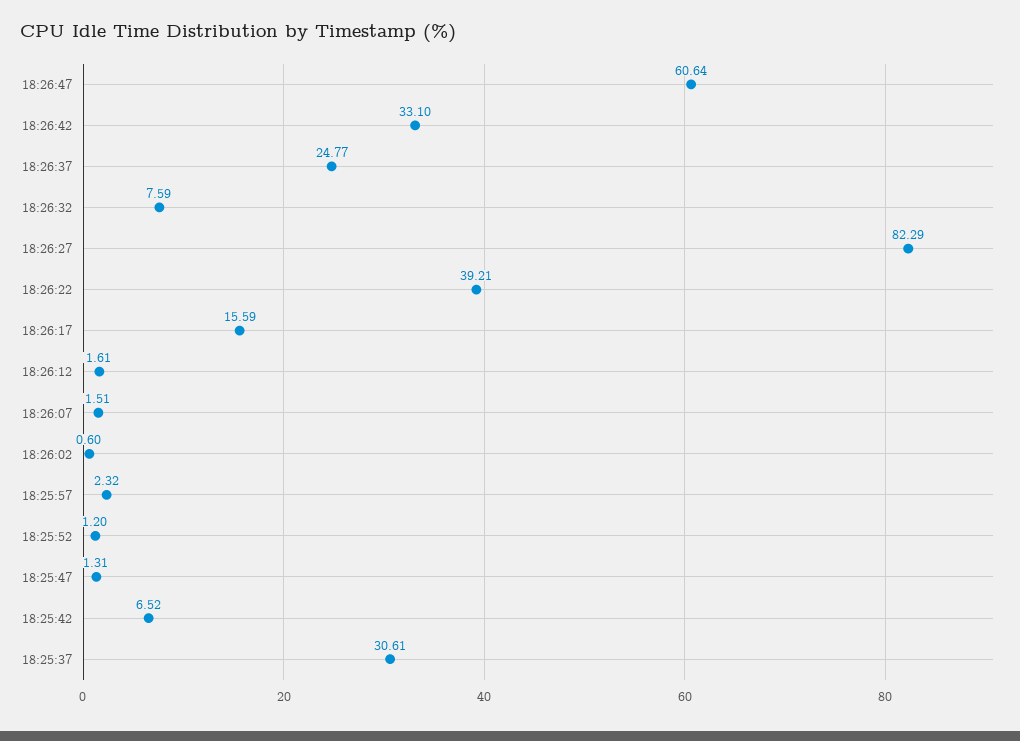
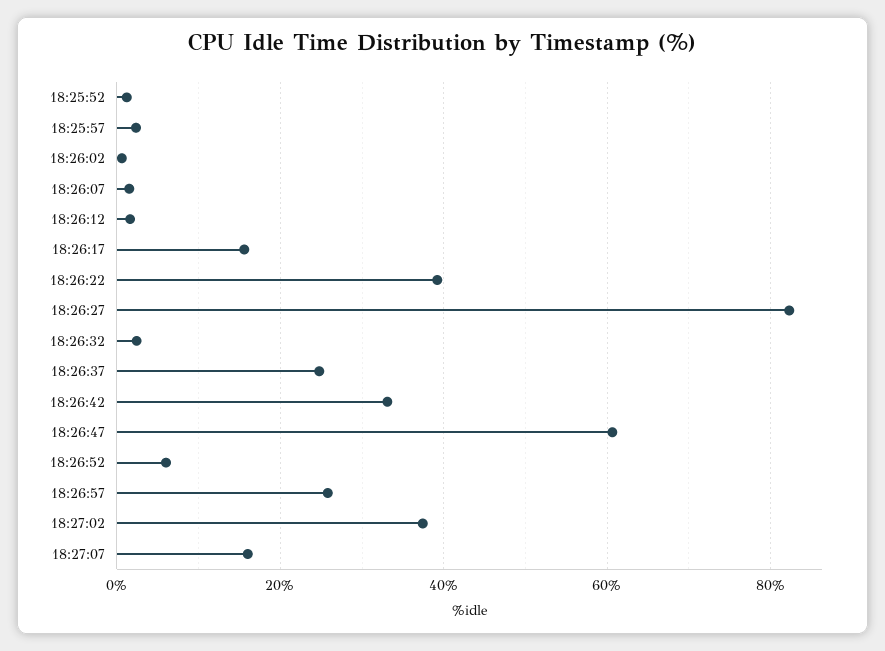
18:26:32: 7.59 -> 2
18:25:47: 1.31 -> none
18:25:42: 6.52 -> none
18:25:37: 30.61 -> none
18:26:52: none -> 6
18:26:57: none -> 26
18:27:02: none -> 38
18:27:07: none -> 16

